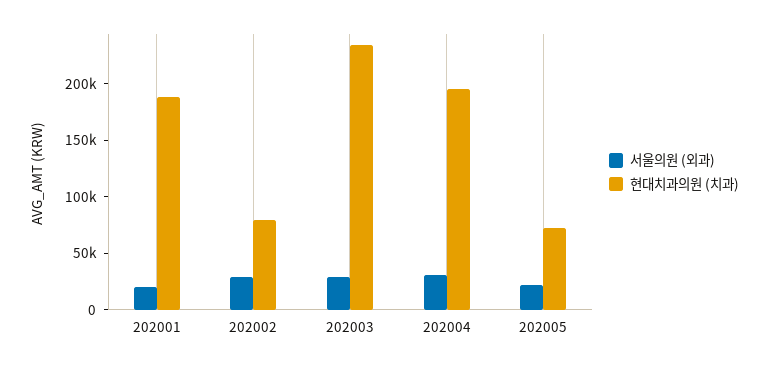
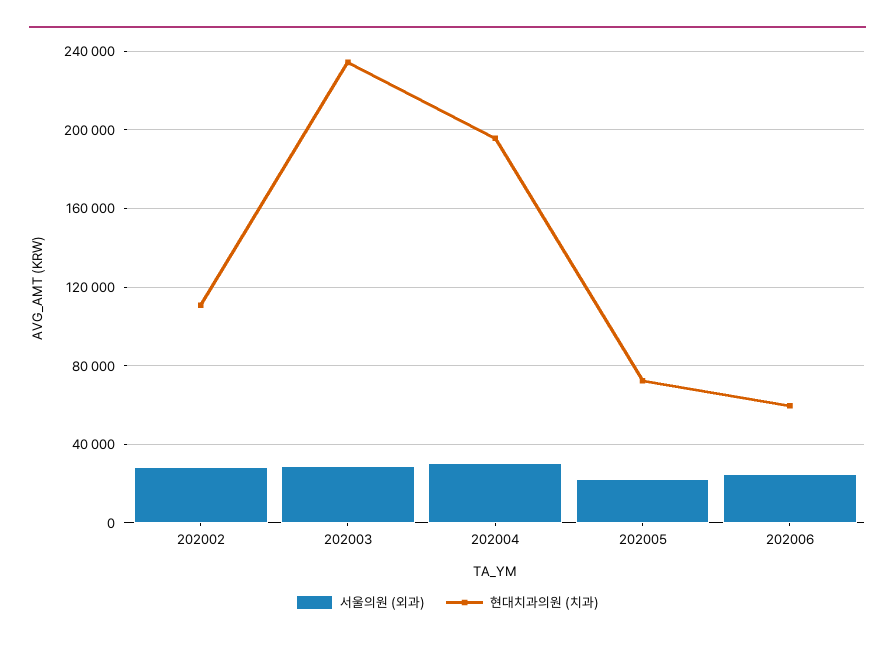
서울의원 (외과), 202001: 20000 -> none
현대치과의원 (치과), 202001: 190000 -> none
현대치과의원 (치과), 202002: 80000 -> 110000
서울의원 (외과), 202006: none -> 25000
현대치과의원 (치과), 202006: none -> 60000

